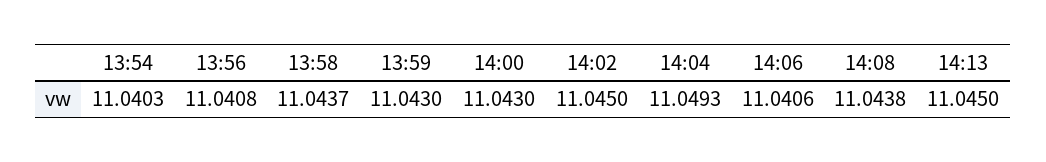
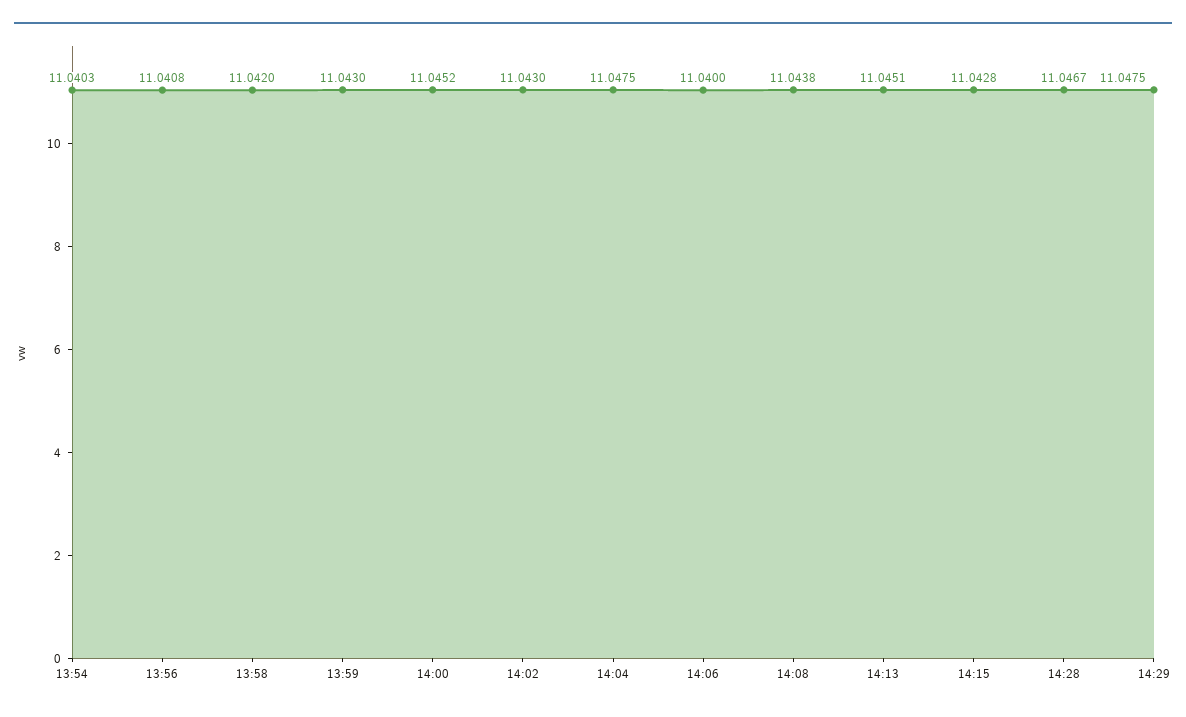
13:58: 11.0437 -> 11.042
14:00: 11.043 -> 11.0452
14:02: 11.045 -> 11.043
14:04: 11.0493 -> 11.0475
14:06: 11.0406 -> 11.04
14:13: 11.045 -> 11.0451
14:15: none -> 11.0428
14:28: none -> 11.0467
14:29: none -> 11.0475

